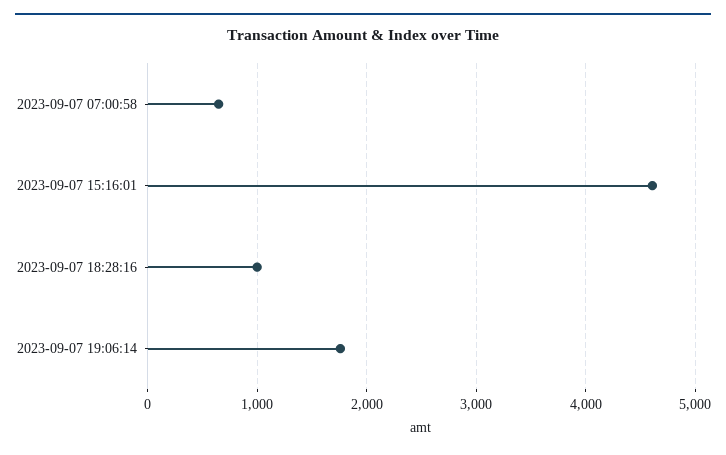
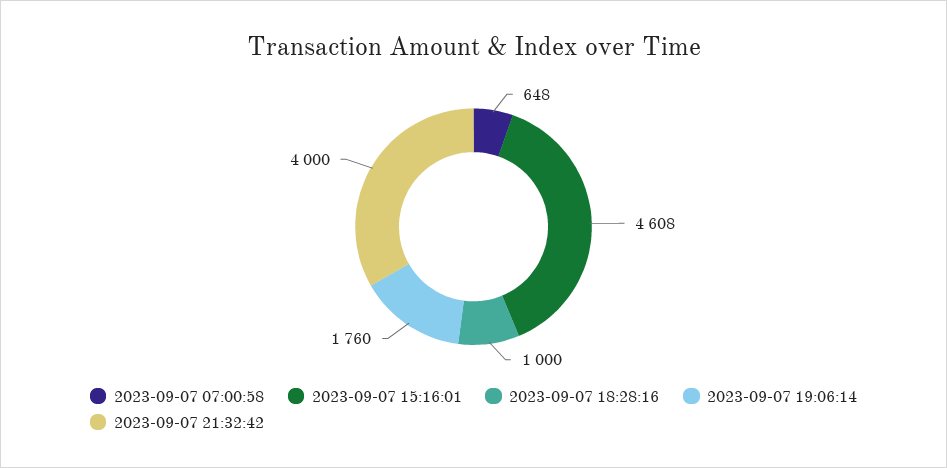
2023-09-07 21:32:42: none -> 4000

